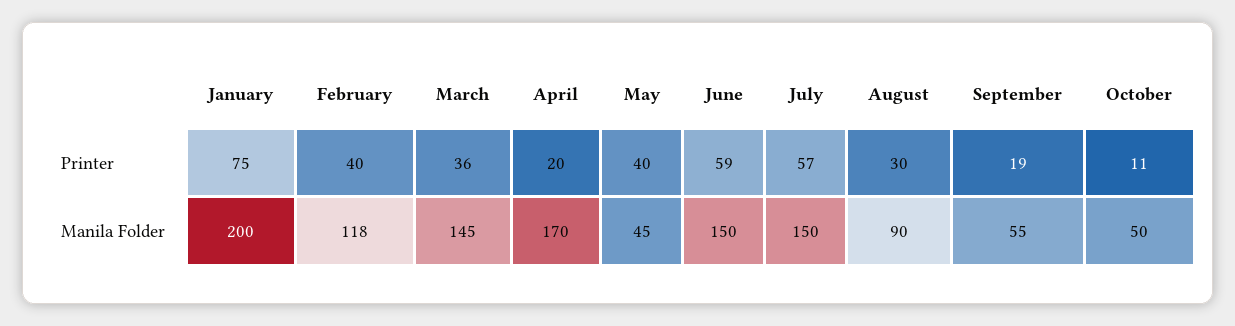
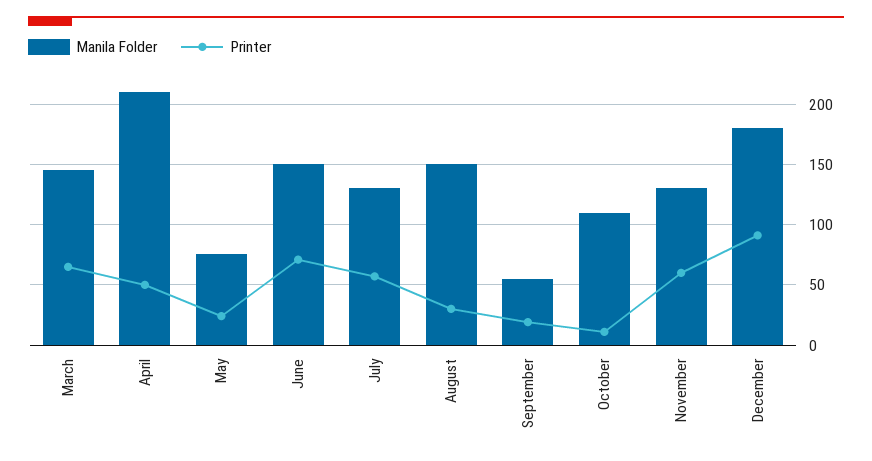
Printer, January: 75 -> none
Printer, February: 40 -> none
Printer, March: 36 -> 65
Printer, April: 20 -> 50
Printer, May: 40 -> 25
Printer, June: 59 -> 70
Manila Folder, January: 200 -> none
Manila Folder, February: 118 -> none
Manila Folder, April: 170 -> 210
Manila Folder, May: 45 -> 75
Manila Folder, July: 150 -> 130
Manila Folder, August: 90 -> 150
Manila Folder, October: 50 -> 110
Manila Folder, November: none -> 130
Printer, November: none -> 60
Manila Folder, December: none -> 180
Printer, December: none -> 90

